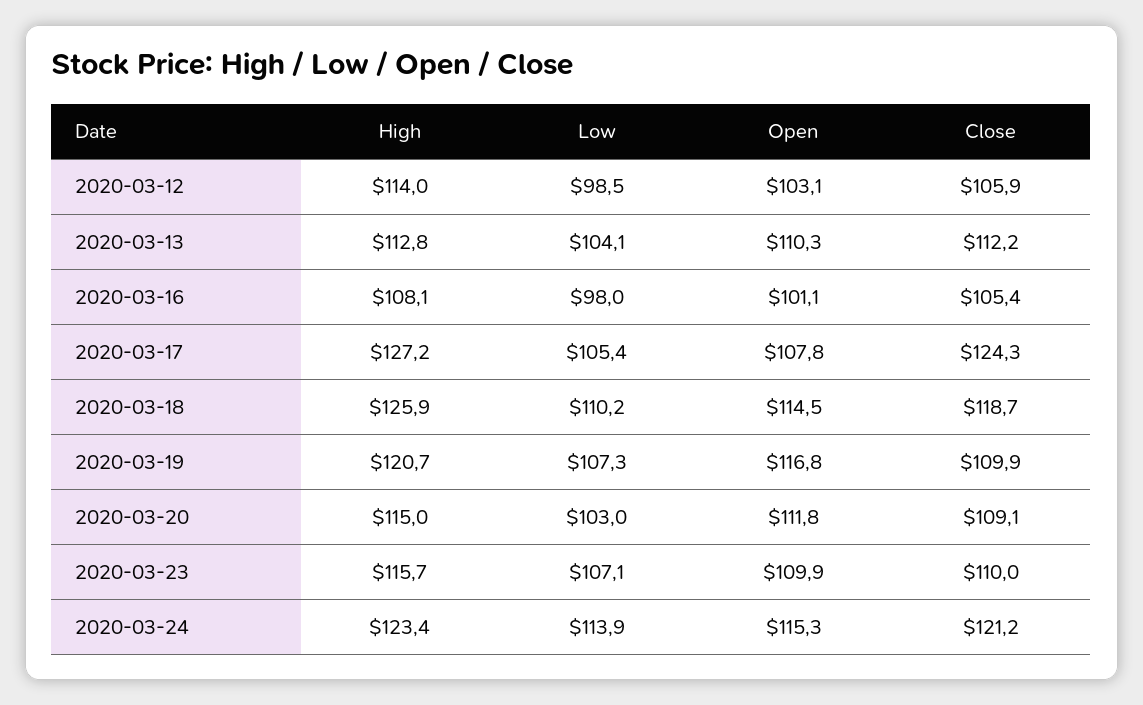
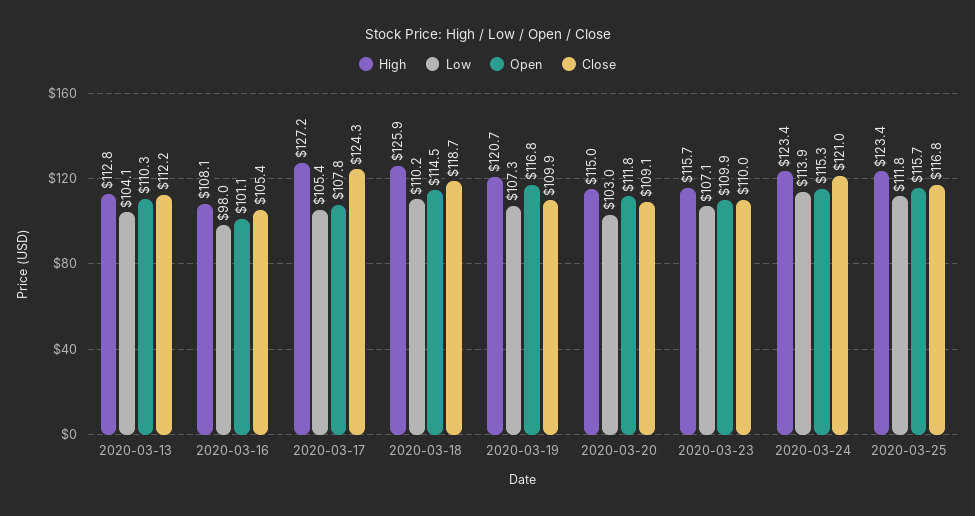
High, 2020-03-12: 114 -> none
Low, 2020-03-12: 98.5 -> none
Open, 2020-03-12: 103.1 -> none
Close, 2020-03-12: 105.9 -> none
Close, 2020-03-24: 121.2 -> 121
High, 2020-03-25: none -> 123.4
Low, 2020-03-25: none -> 111.8
Open, 2020-03-25: none -> 115.7
Close, 2020-03-25: none -> 116.8

